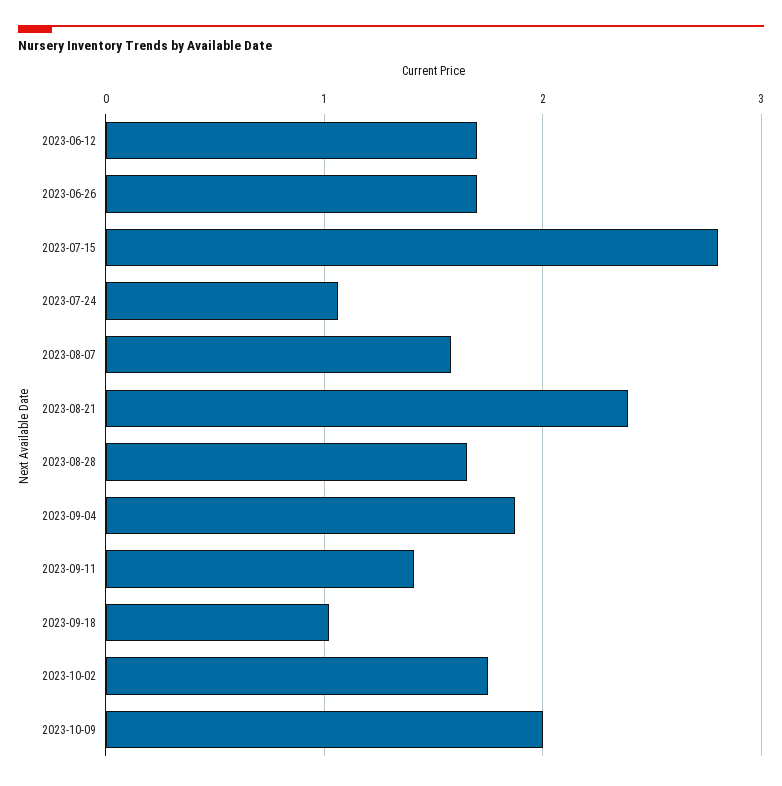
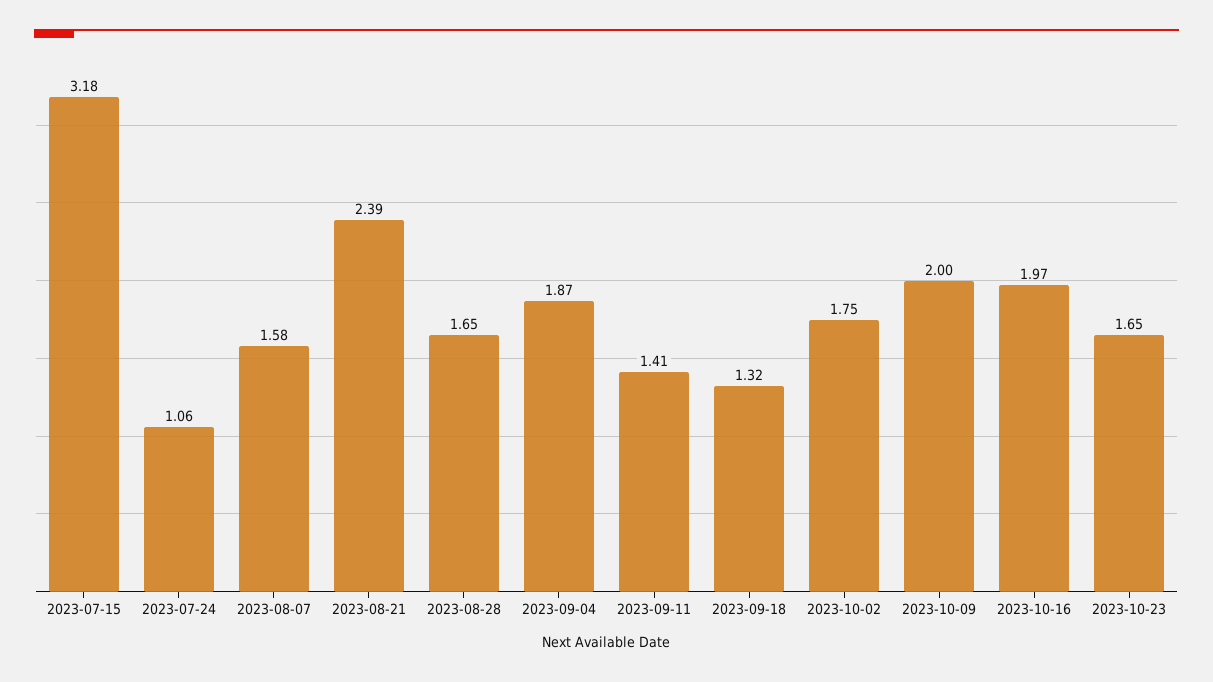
2023-06-12: 1.7 -> none
2023-06-26: 1.7 -> none
2023-07-15: 2.8 -> 3.18
2023-09-18: 1 -> 1.32
2023-10-16: none -> 1.97
2023-10-23: none -> 1.65

